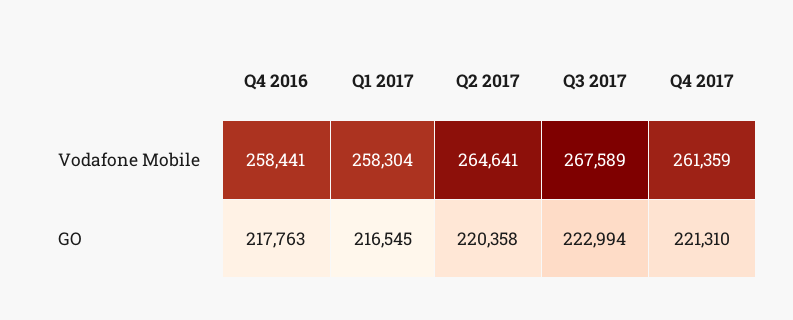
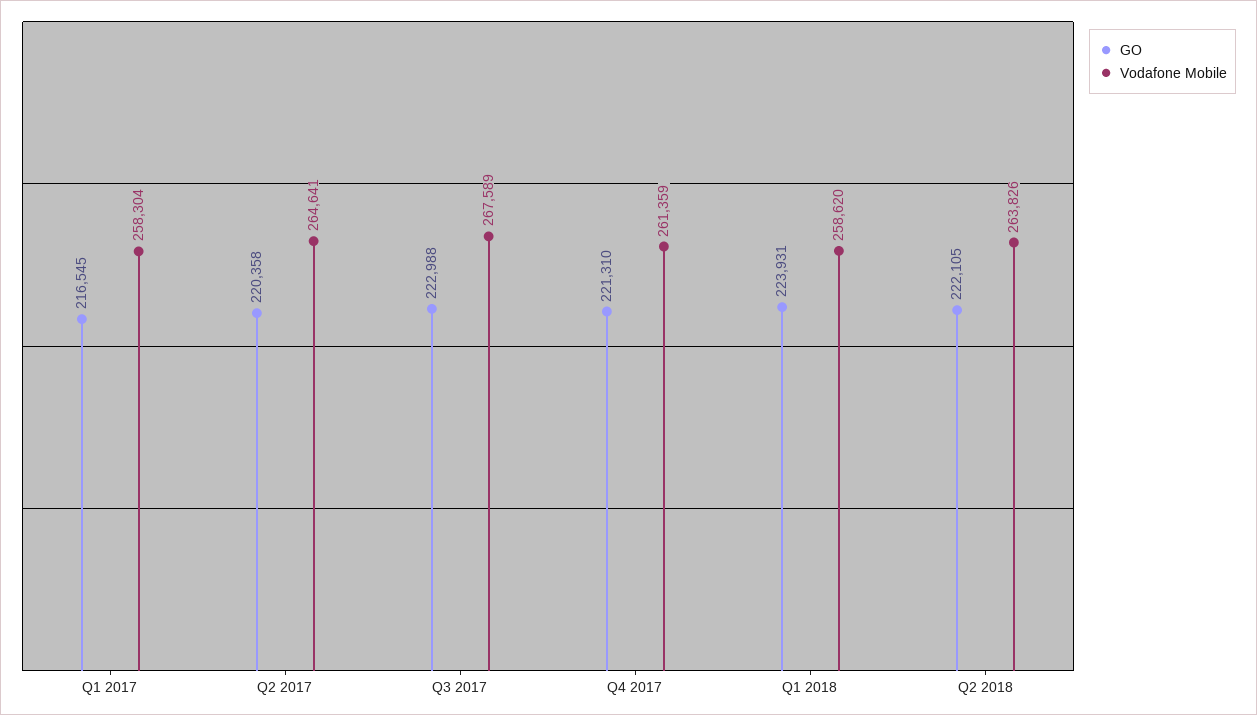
Vodafone Mobile, Q4 2016: 258441 -> none
GO, Q4 2016: 217763 -> none
GO, Q3 2017: 222994 -> 222988
GO, Q1 2018: none -> 223931
Vodafone Mobile, Q1 2018: none -> 258620
GO, Q2 2018: none -> 222105
Vodafone Mobile, Q2 2018: none -> 263826

